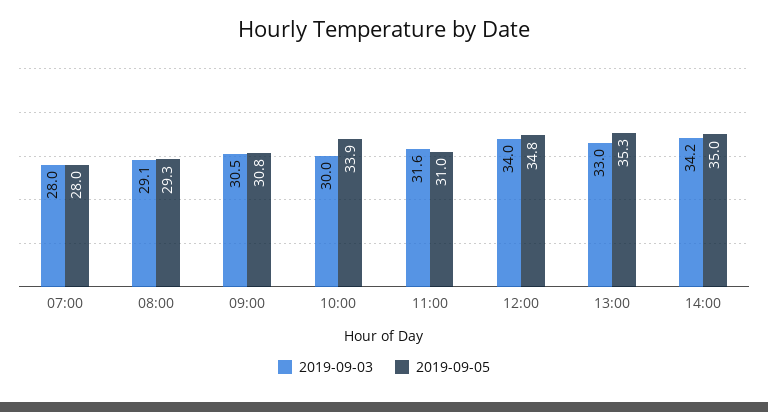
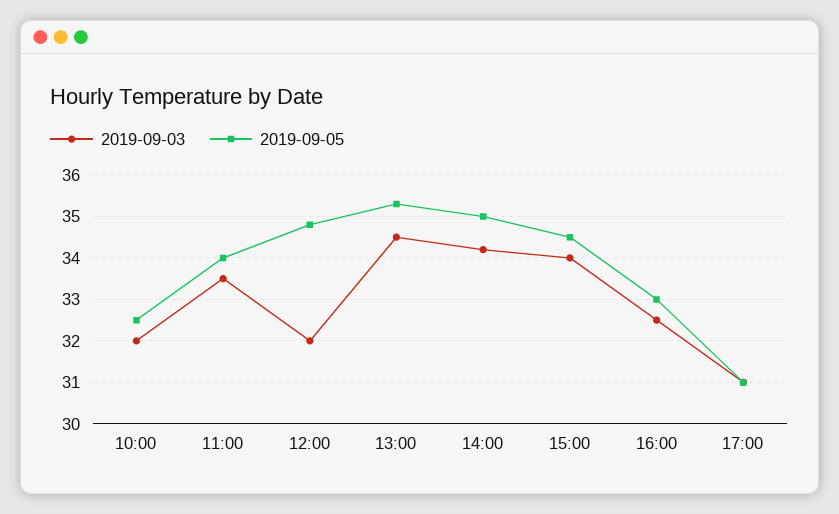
2019-09-03, 07:00: 28 -> none
2019-09-05, 07:00: 28 -> none
2019-09-03, 08:00: 29.1 -> none
2019-09-05, 08:00: 29.3 -> none
2019-09-03, 09:00: 30.5 -> none
2019-09-05, 09:00: 30.8 -> none
2019-09-03, 10:00: 30 -> 32
2019-09-05, 10:00: 33.9 -> 32.5
2019-09-03, 11:00: 31.6 -> 33.5
2019-09-05, 11:00: 31 -> 34
2019-09-03, 12:00: 34 -> 32
2019-09-03, 13:00: 33 -> 34.5
2019-09-03, 15:00: none -> 34
2019-09-05, 15:00: none -> 34.5
2019-09-03, 16:00: none -> 32.5
2019-09-05, 16:00: none -> 33
2019-09-03, 17:00: none -> 31
2019-09-05, 17:00: none -> 31

